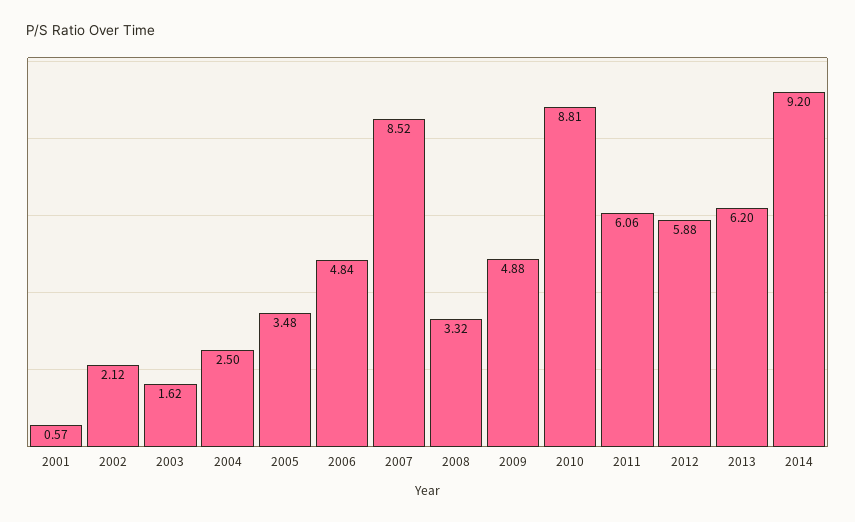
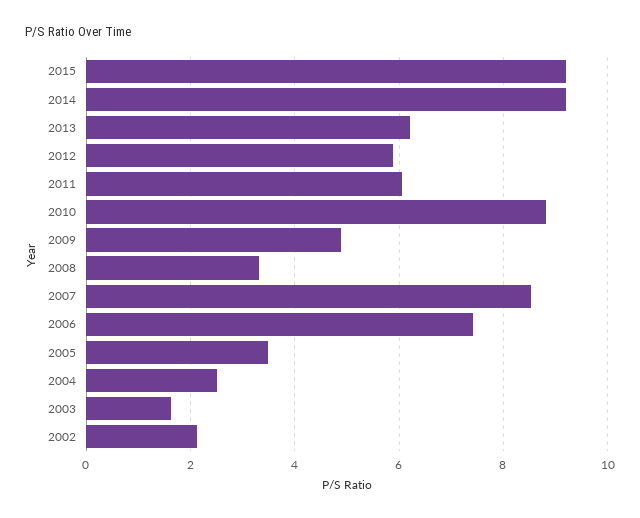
2001: 0.57 -> none
2006: 4.84 -> 7.4
2015: none -> 9.2

